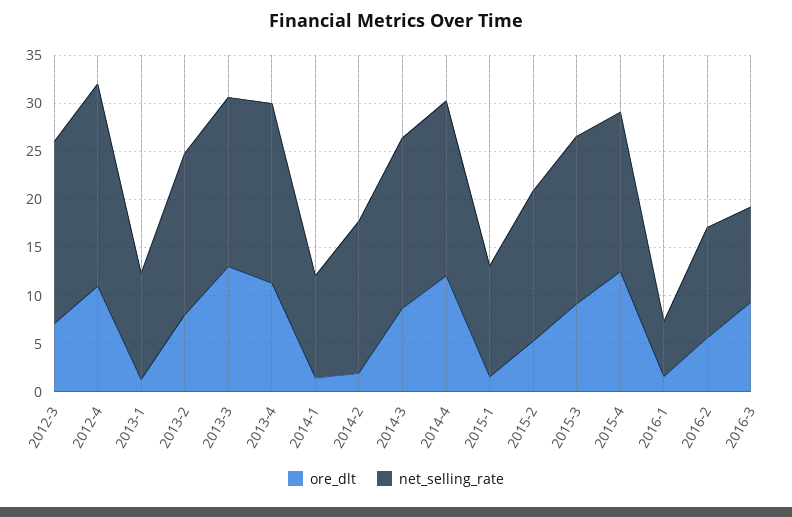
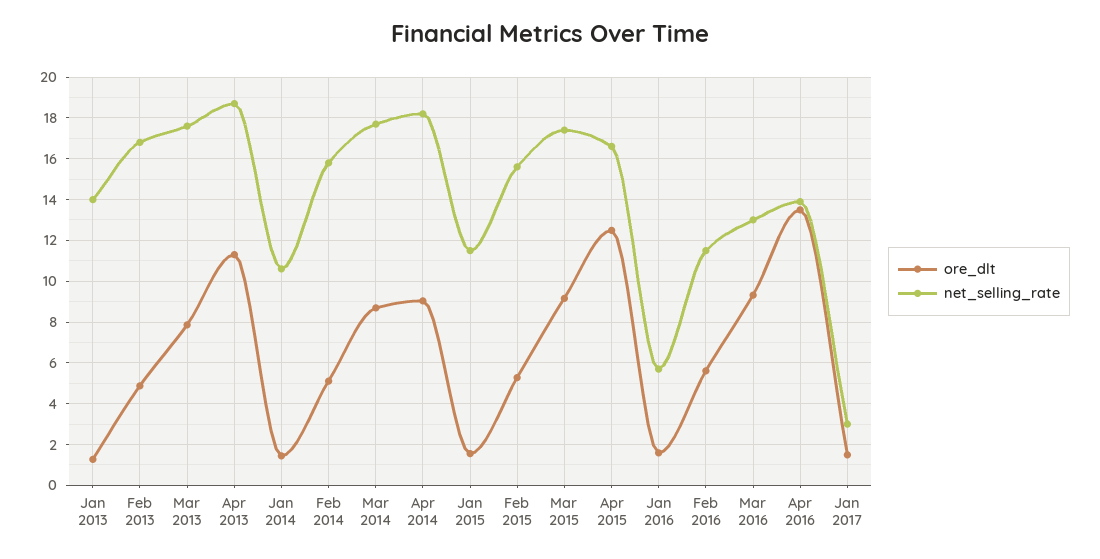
ore_dlt, 2012-3: 7 -> none
net_selling_rate, 2012-3: 19 -> none
ore_dlt, 2012-4: 11 -> none
net_selling_rate, 2012-4: 21 -> none
net_selling_rate, 2013-1: 11 -> 14
ore_dlt, 2013-2: 8 -> 5
ore_dlt, 2013-3: 13 -> 8
ore_dlt, 2014-2: 2 -> 5
ore_dlt, 2014-4: 12 -> 9
net_selling_rate, 2016-3: 10 -> 13
ore_dlt, Apr 2016: none -> 13.5
net_selling_rate, Apr 2016: none -> 14
ore_dlt, Jan 2017: none -> 1.5
net_selling_rate, Jan 2017: none -> 3

